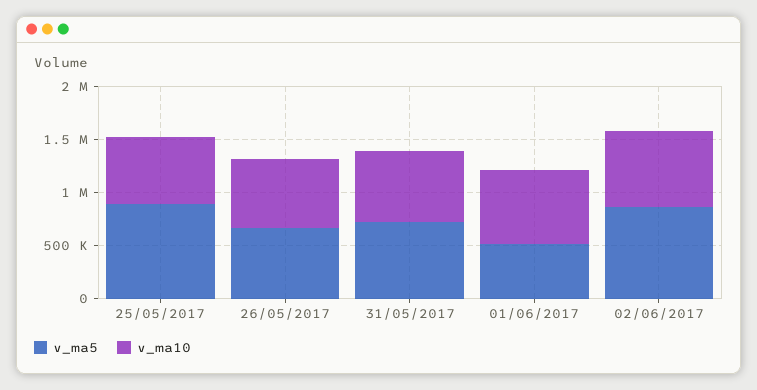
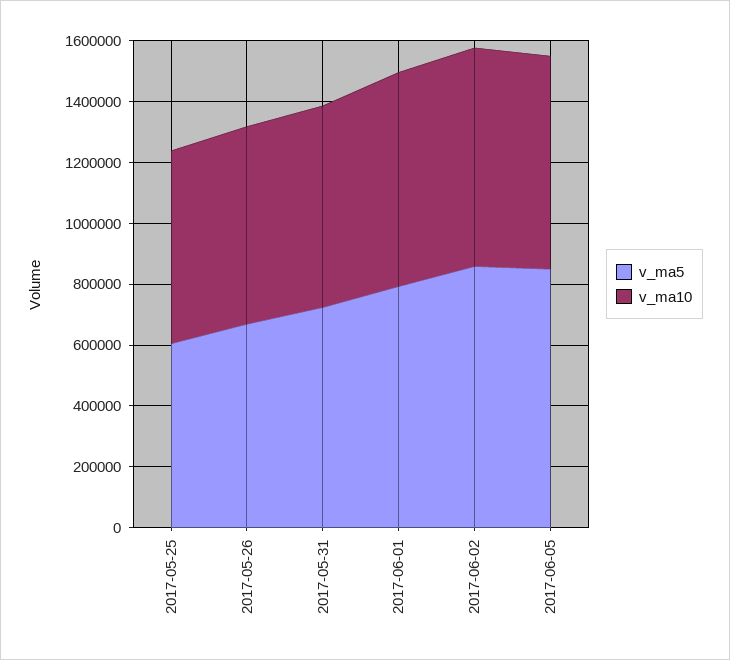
v_ma5, 25/05/2017: 900000 -> 600000
v_ma5, 01/06/2017: 500000 -> 800000
v_ma5, 2017-06-05: none -> 850000
v_ma10, 2017-06-05: none -> 700000

